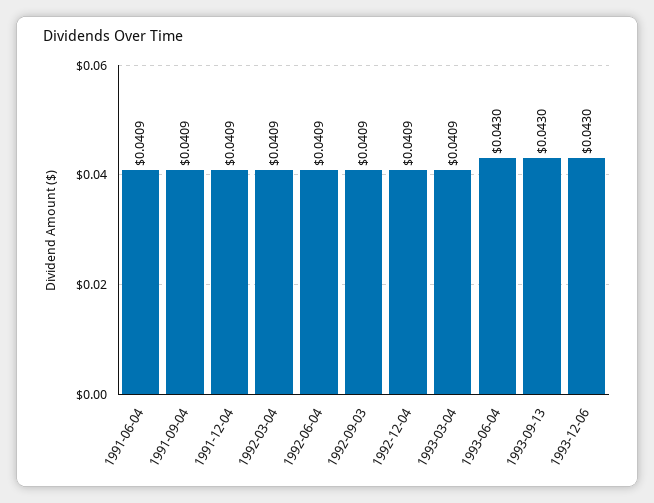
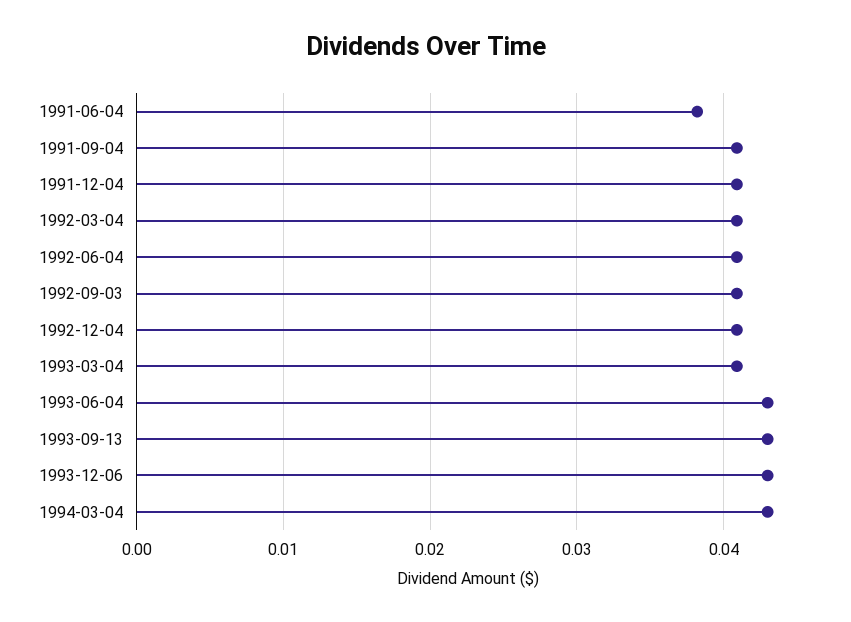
1991-06-04: 0.0409 -> 0.038
1994-03-04: none -> 0.043

